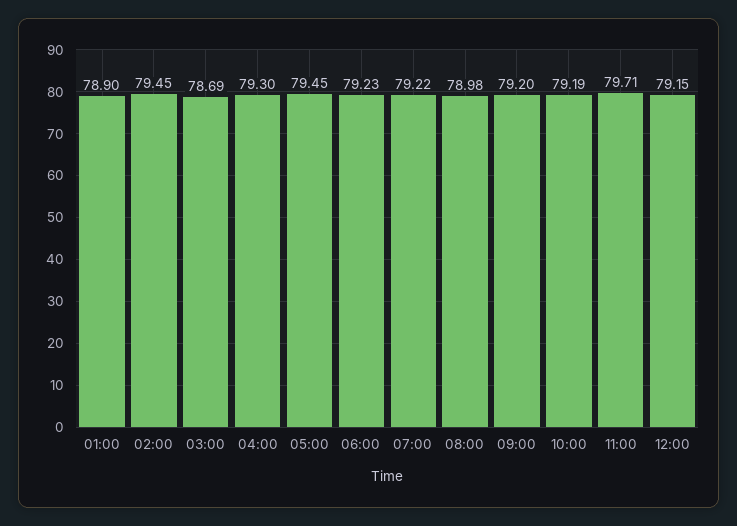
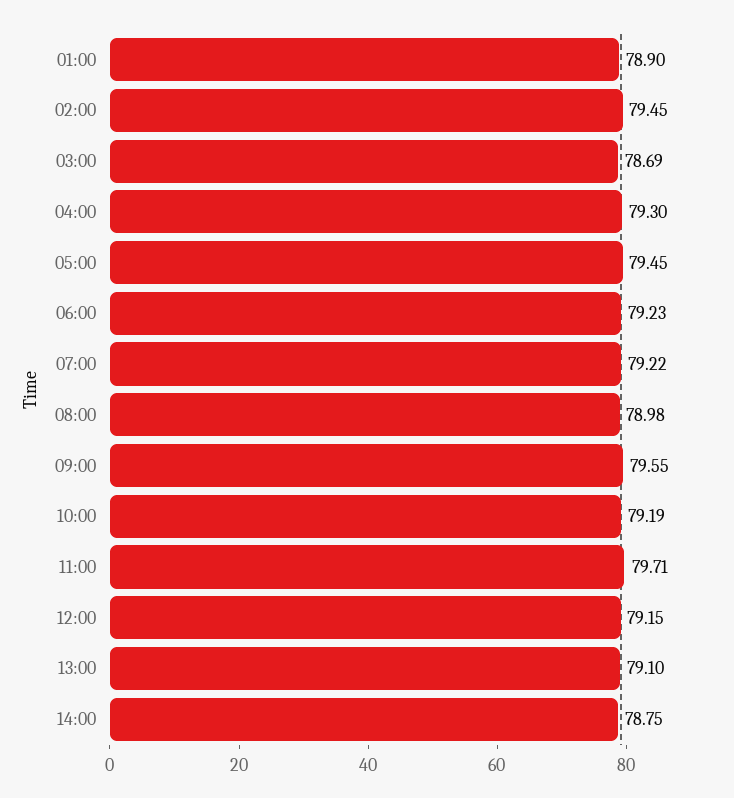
09:00: 79.2 -> 79.55
13:00: none -> 79.1
14:00: none -> 78.75

